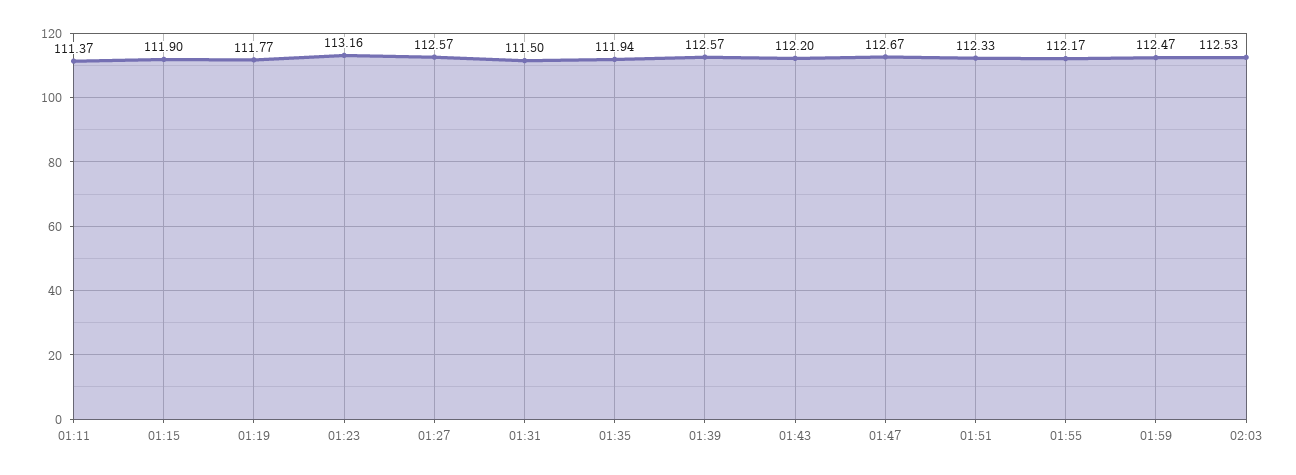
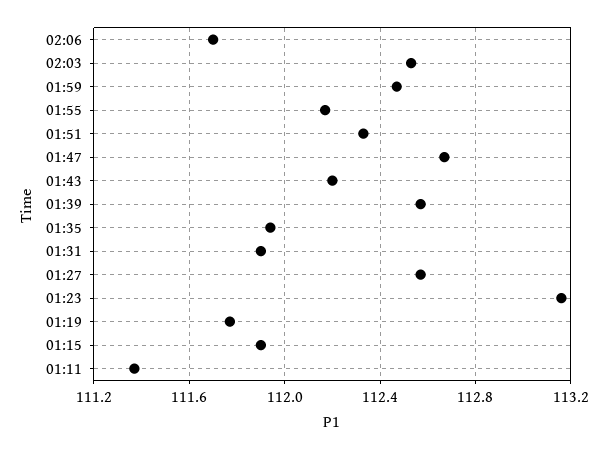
01:31: 111.5 -> 111.9
02:06: none -> 111.7

